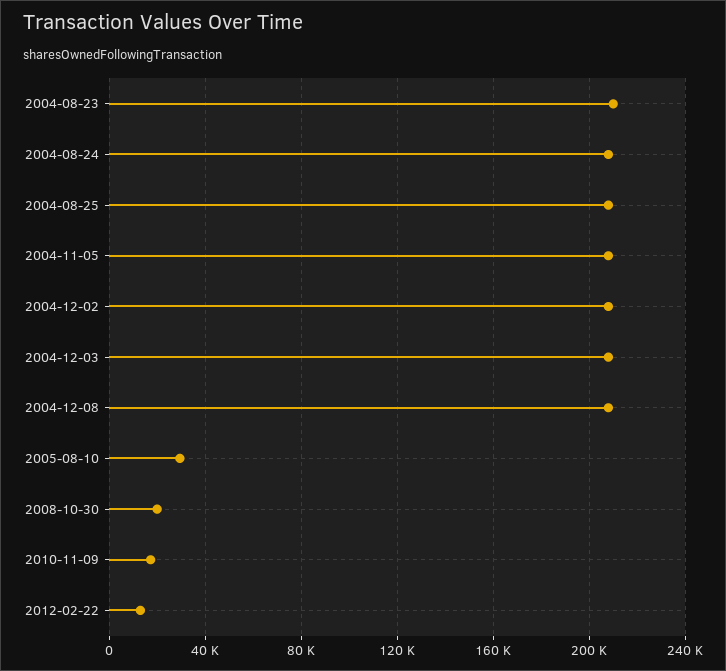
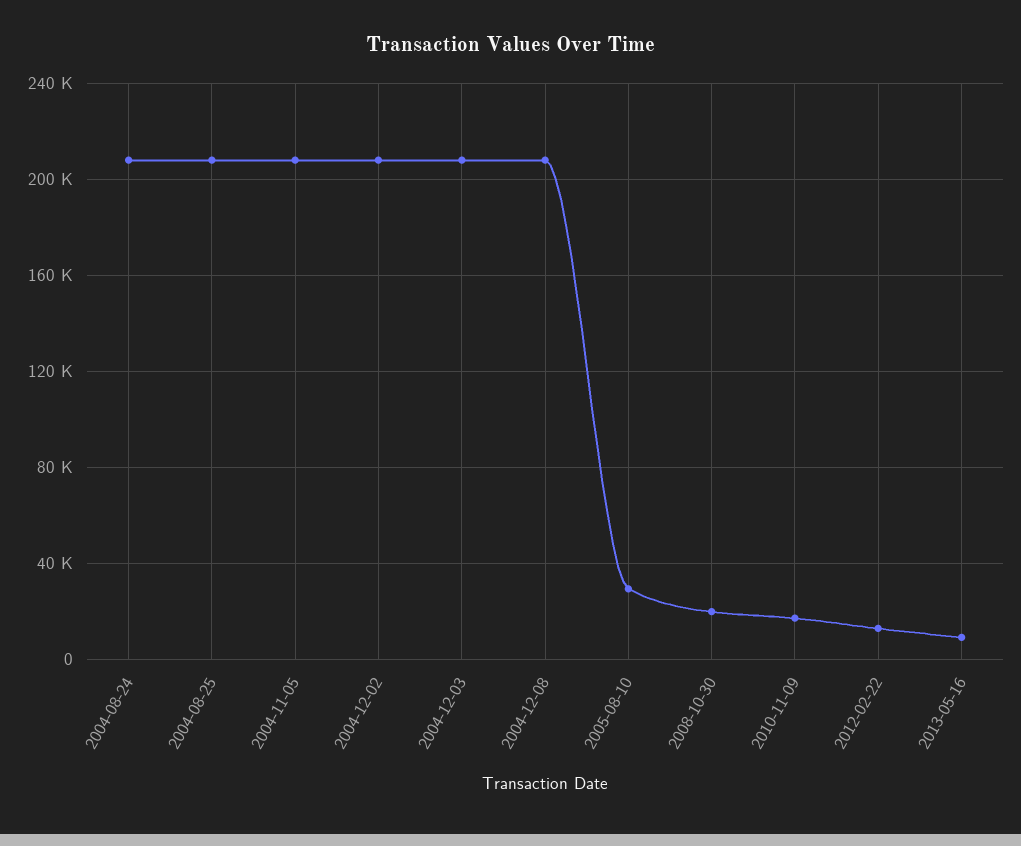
2004-08-23: 210000 -> none
2013-05-16: none -> 10000

